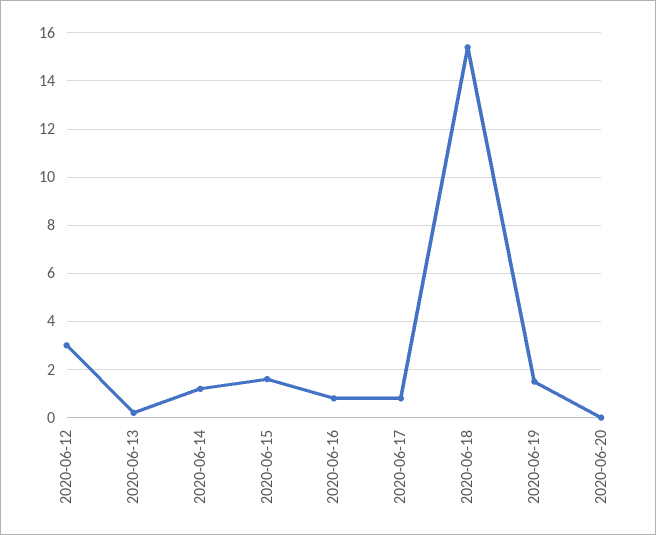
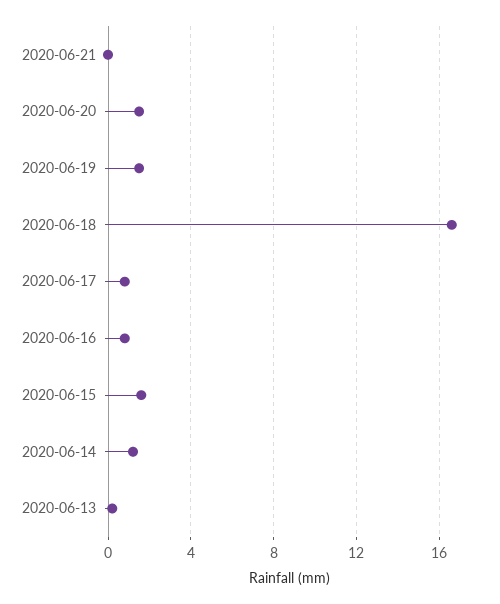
2020-06-12: 3 -> none
2020-06-18: 15.5 -> 16.5
2020-06-20: 0 -> 1.5
2020-06-21: none -> 0

